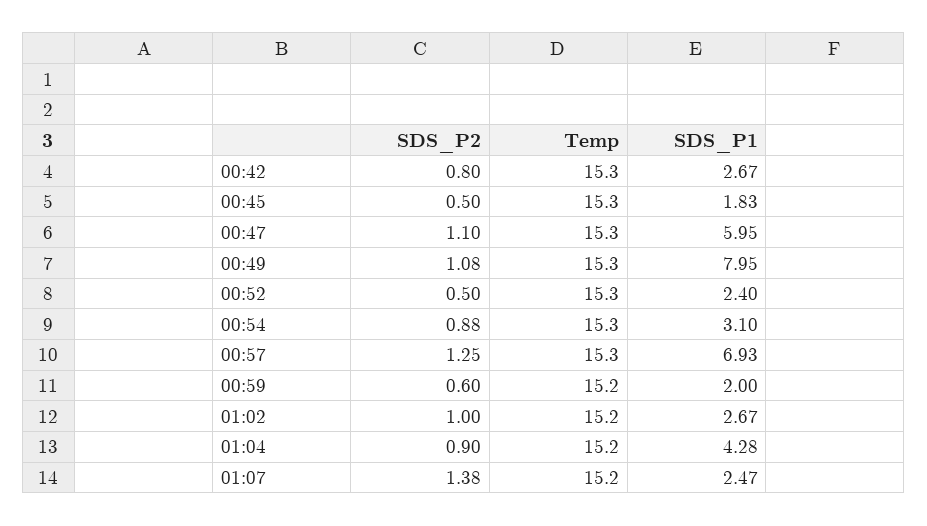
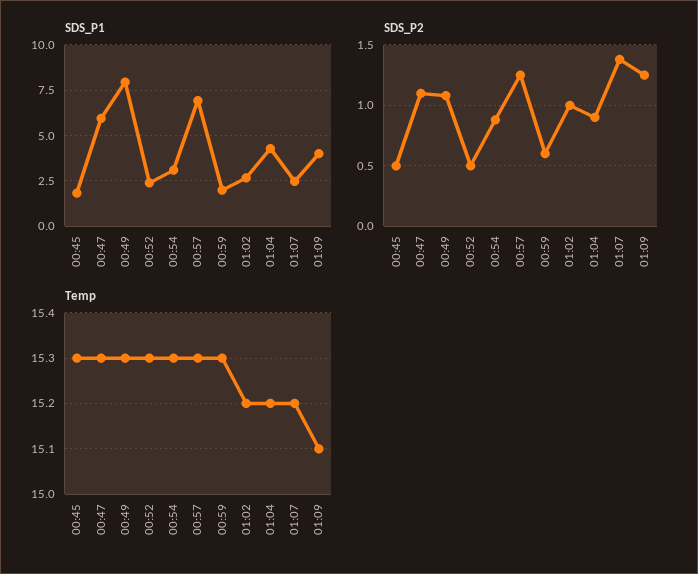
SDS_P2, 00:42: 0.8 -> none
Temp, 00:42: 15.3 -> none
SDS_P1, 00:42: 2.67 -> none
Temp, 00:59: 15.2 -> 15.3
SDS_P1, 01:09: none -> 4
SDS_P2, 01:09: none -> 1.25
Temp, 01:09: none -> 15.1

